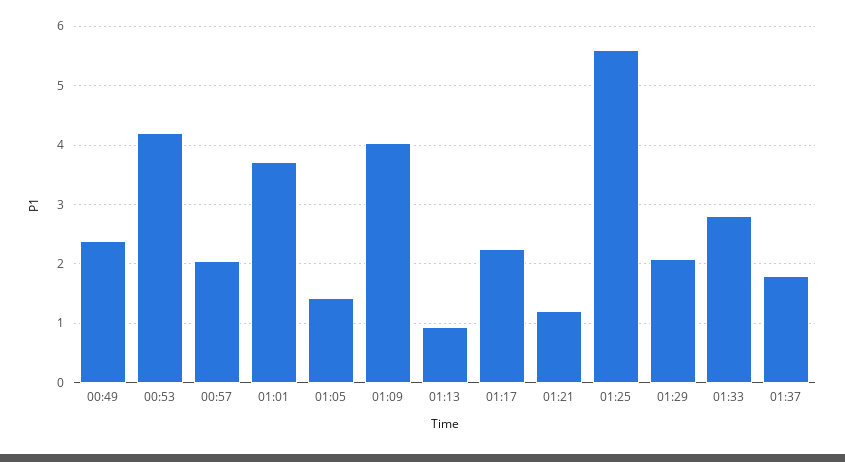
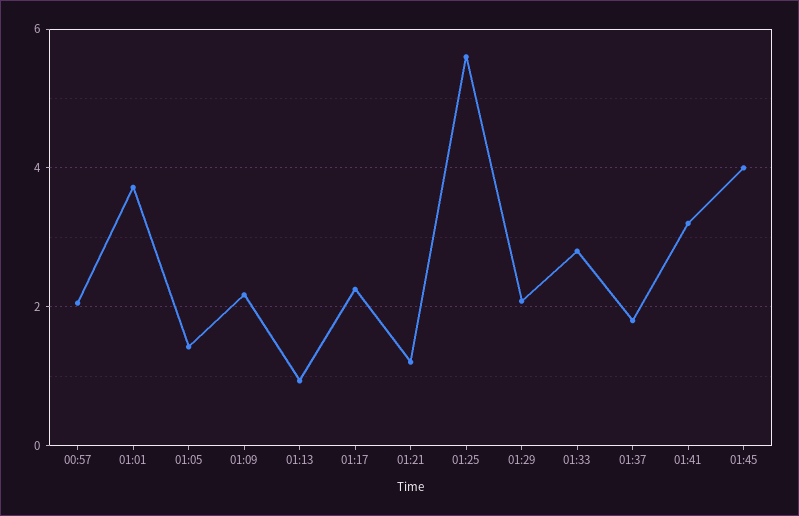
00:49: 2.4 -> none
00:53: 4.2 -> none
01:09: 4 -> 2.2
01:41: none -> 3.2
01:45: none -> 4

